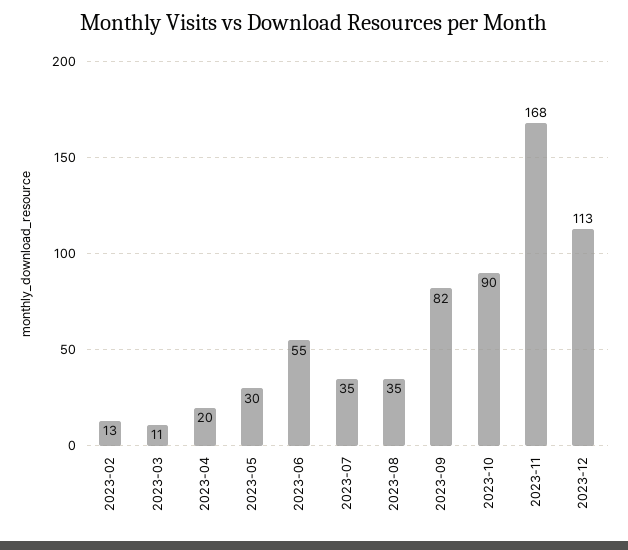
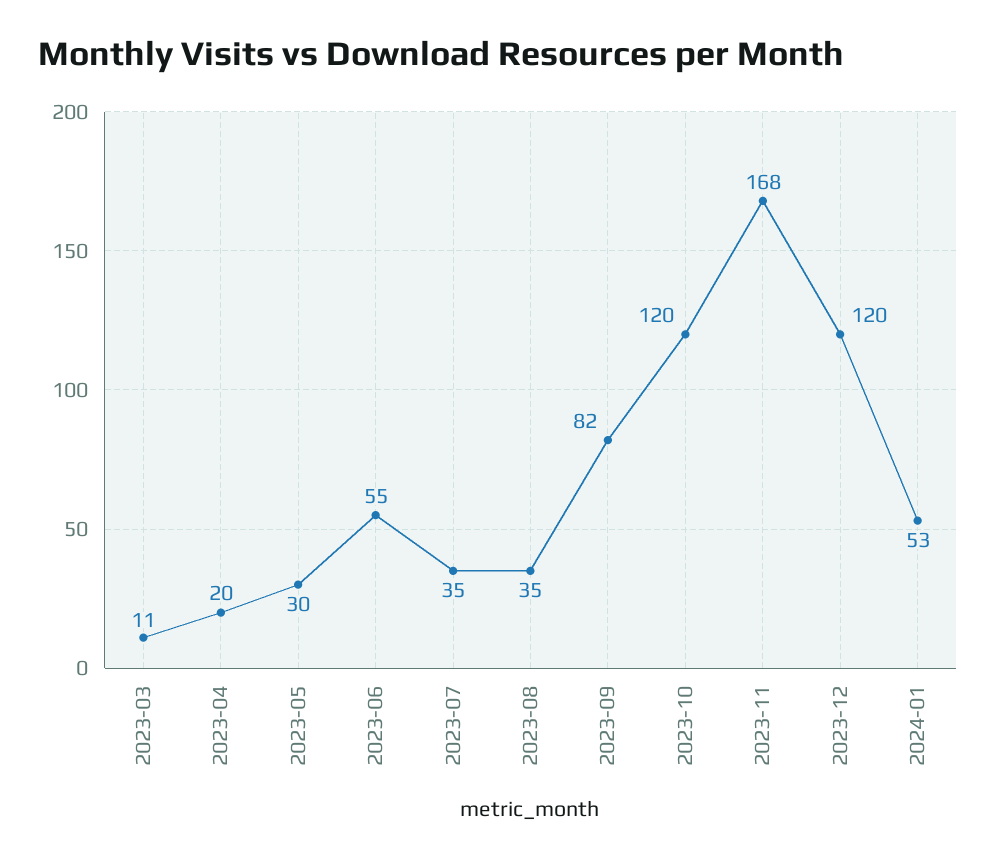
2023-02: 13 -> none
2023-10: 90 -> 120
2023-12: 113 -> 120
2024-01: none -> 53

